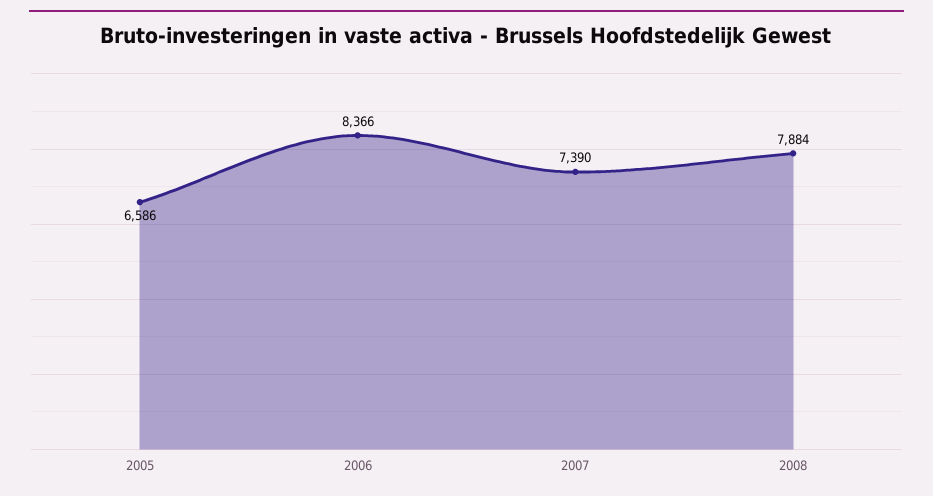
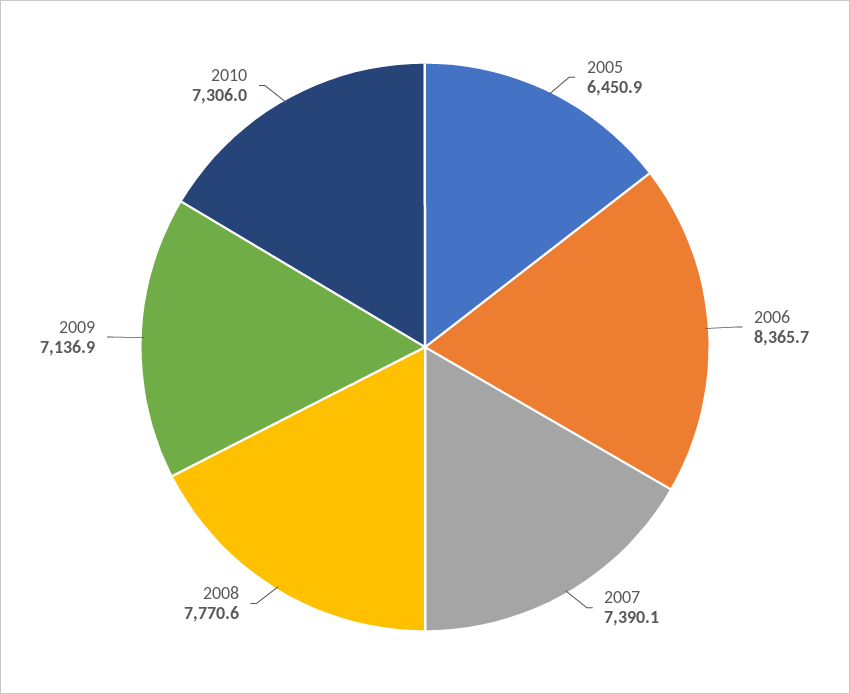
2005: 6586 -> 6450.9
2008: 7884 -> 7770.6
2009: none -> 7136.9
2010: none -> 7306

